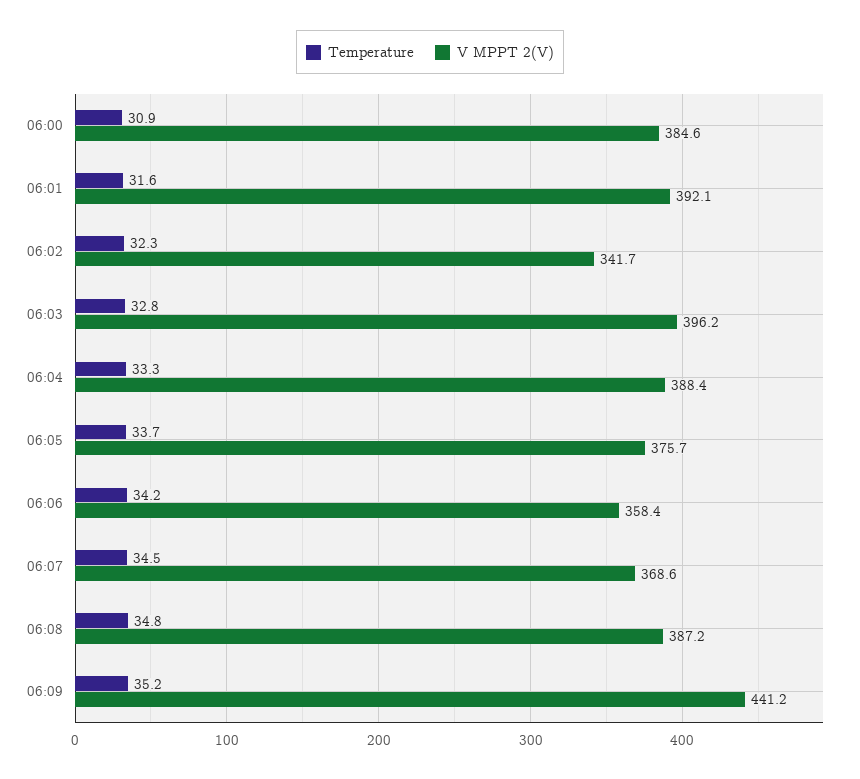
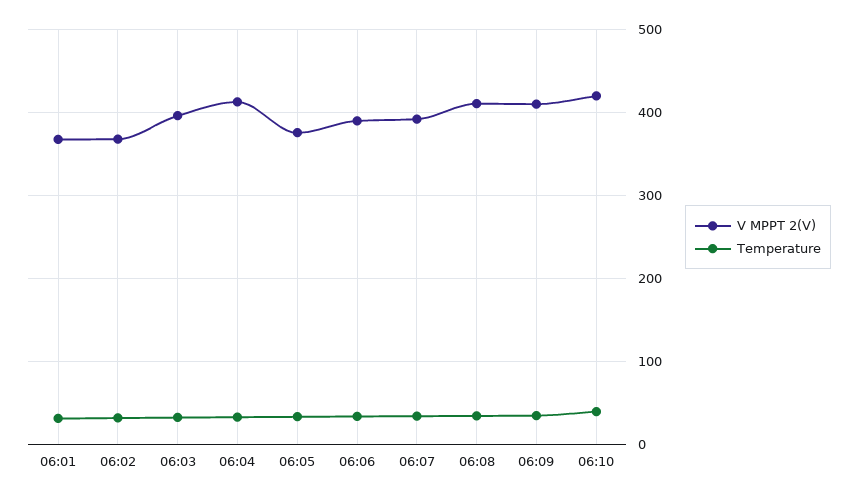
Temperature, 06:00: 30.9 -> none
V MPPT 2(V), 06:00: 384.6 -> none
V MPPT 2(V), 06:01: 392.1 -> 370
V MPPT 2(V), 06:02: 341.7 -> 370
V MPPT 2(V), 06:04: 388.4 -> 410
V MPPT 2(V), 06:06: 358.4 -> 390
V MPPT 2(V), 06:07: 368.6 -> 390
V MPPT 2(V), 06:08: 387.2 -> 410
V MPPT 2(V), 06:09: 441.2 -> 410
V MPPT 2(V), 06:10: none -> 420
Temperature, 06:10: none -> 40

